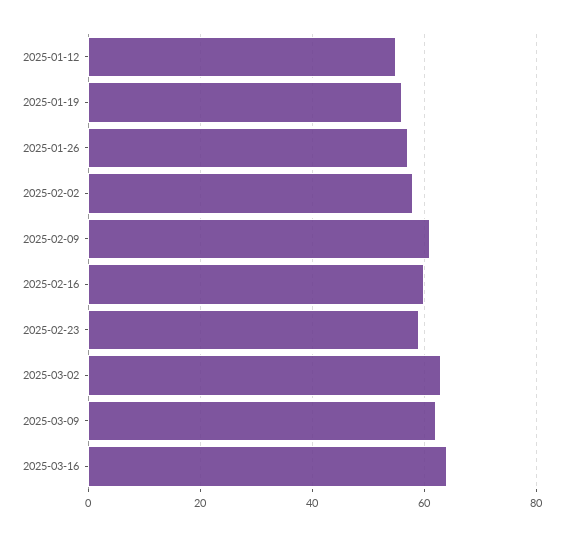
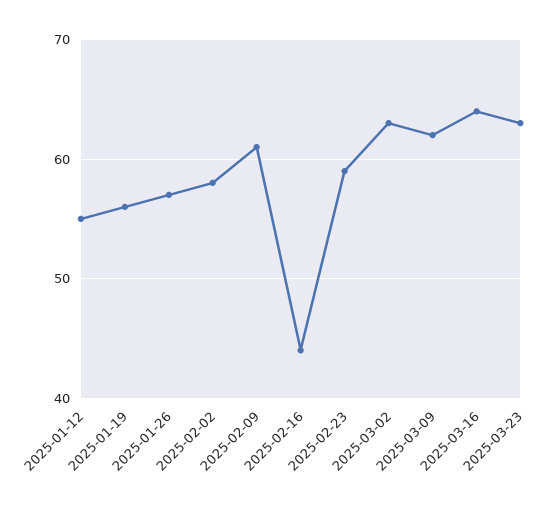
2025-02-16: 60 -> 44
2025-03-23: none -> 63

